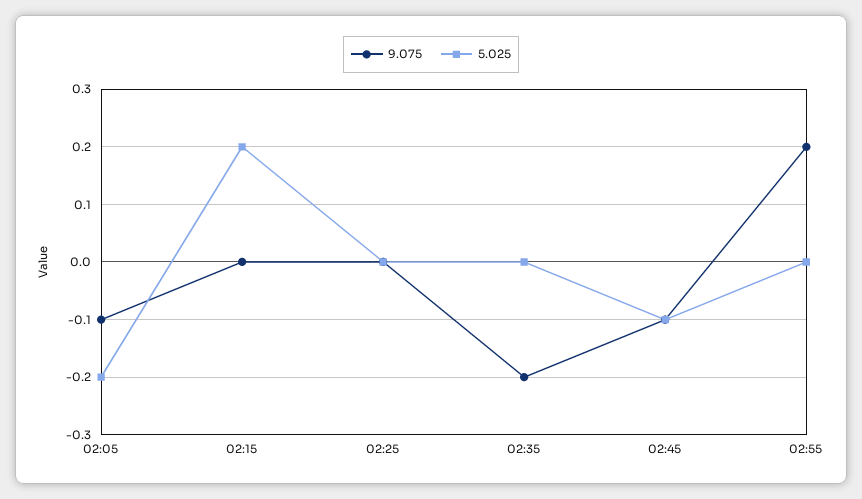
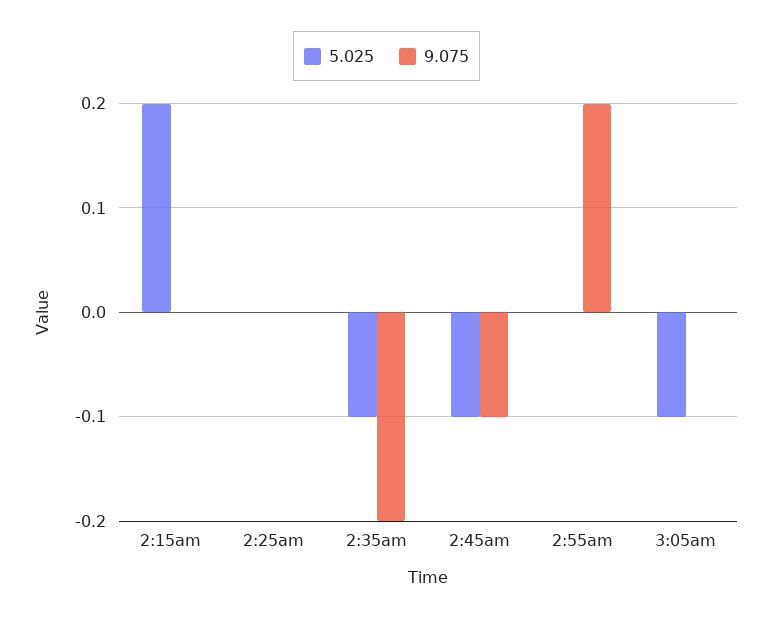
9.075, 02:05: -0.1 -> none
5.025, 02:05: -0.2 -> none
5.025, 02:35: 0 -> -0.1
5.025, 3:05am: none -> -0.1
9.075, 3:05am: none -> 0

